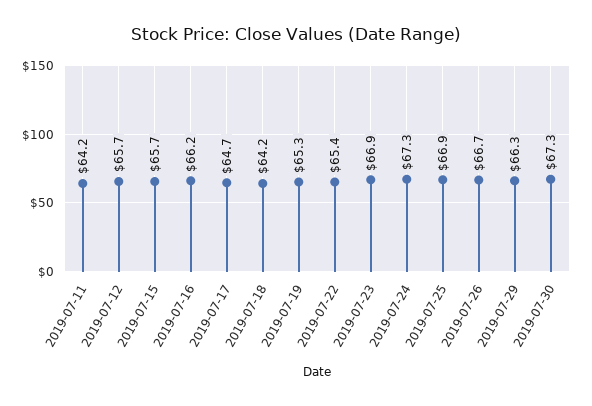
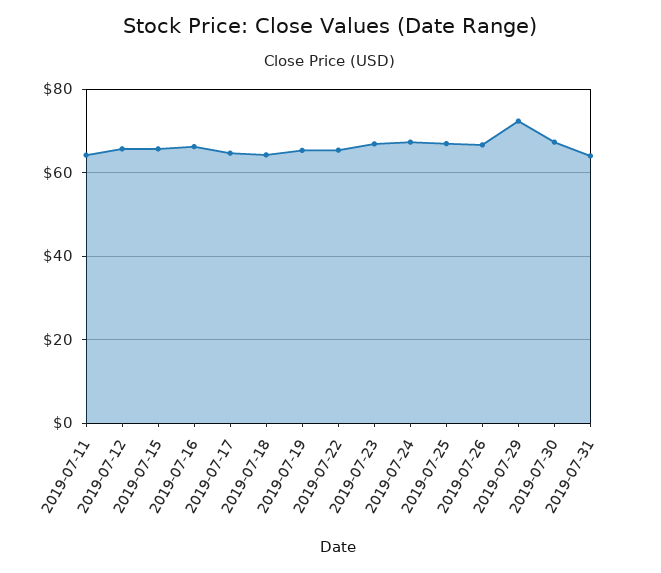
2019-07-29: 66.3 -> 72
2019-07-31: none -> 64

